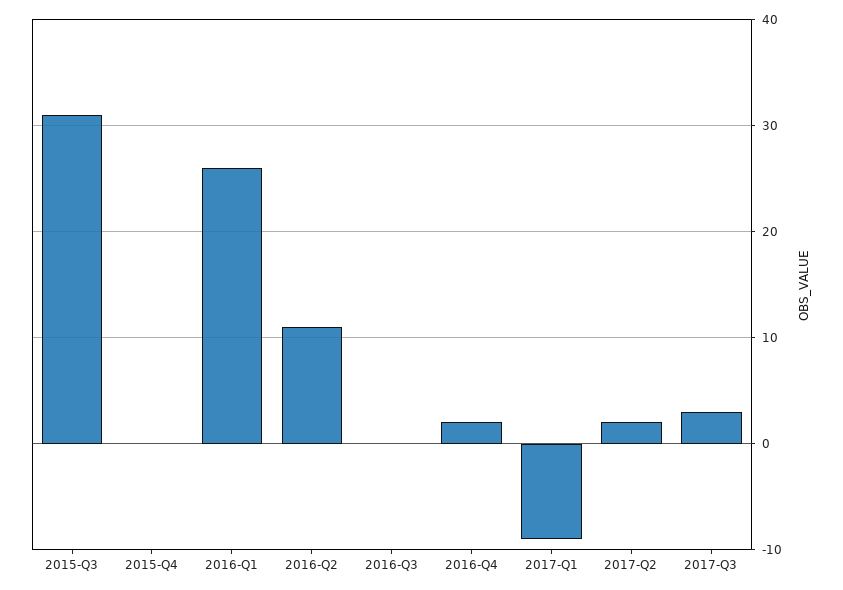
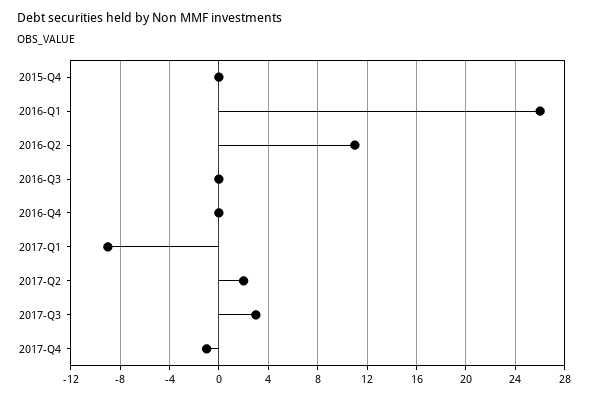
2015-Q3: 31 -> none
2016-Q4: 2 -> 0
2017-Q4: none -> -1

